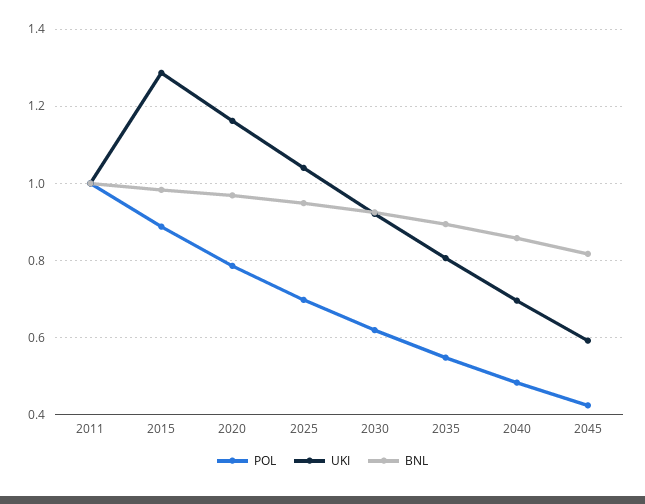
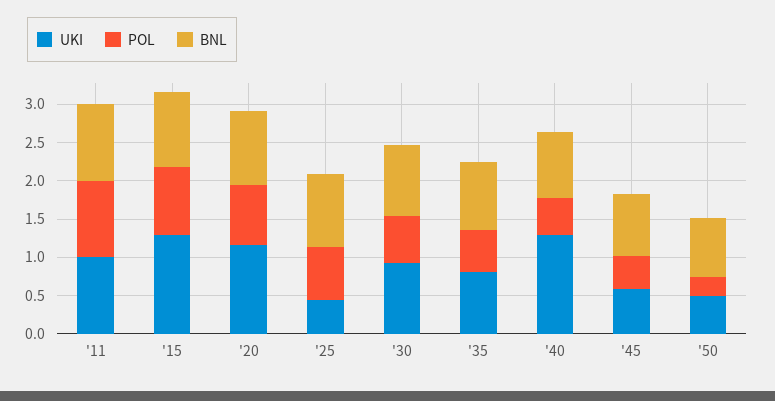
UKI, 2025: 1.04 -> 0.5
UKI, 2040: 0.7 -> 1.25
UKI, '50: none -> 0.5
POL, '50: none -> 0.25
BNL, '50: none -> 0.75

